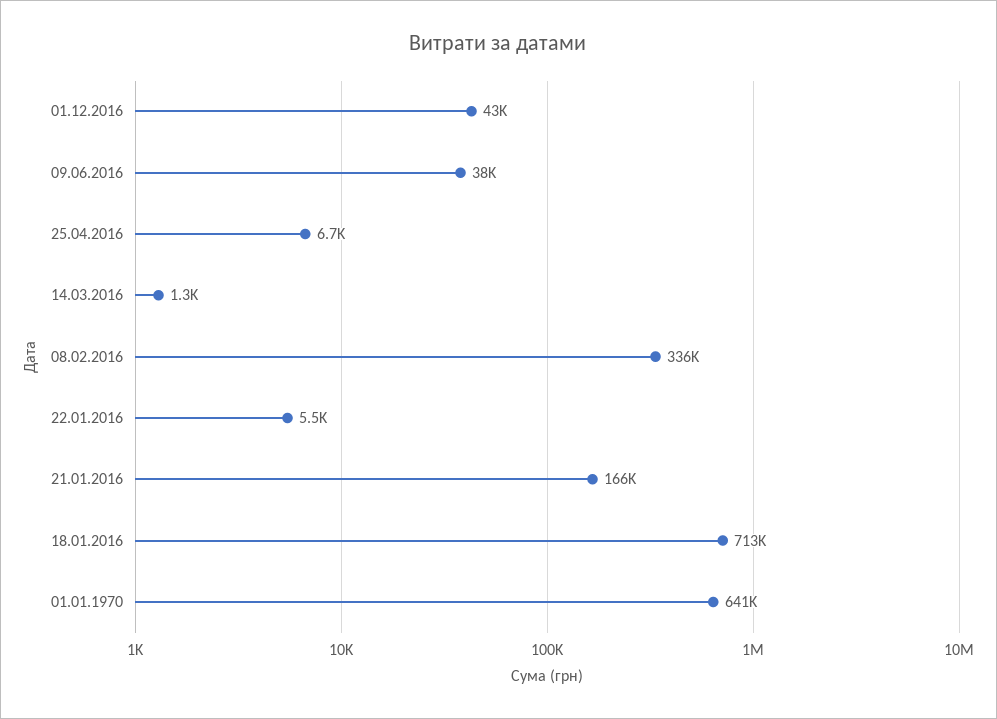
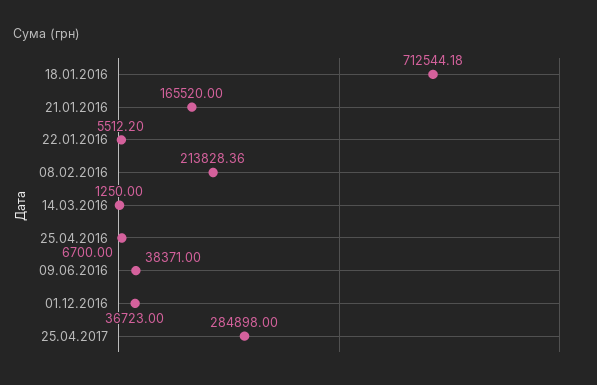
01.12.2016: 43000 -> 36723
08.02.2016: 336000 -> 213828.36
01.01.1970: 641000 -> none
25.04.2017: none -> 284898

